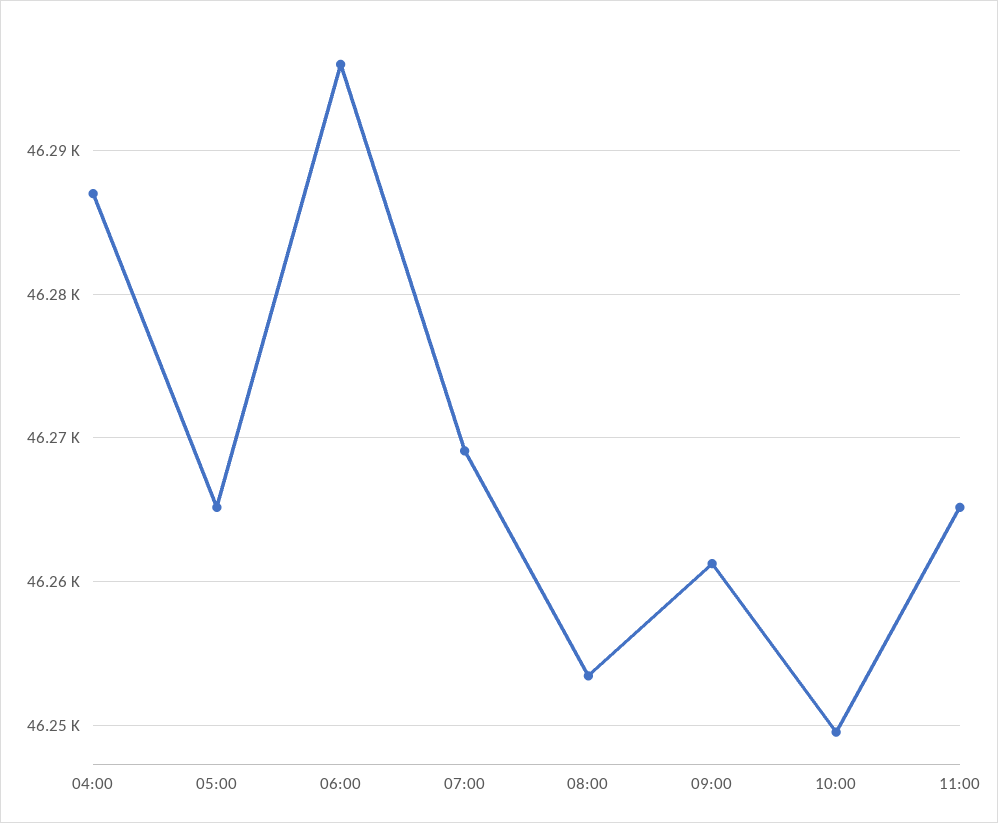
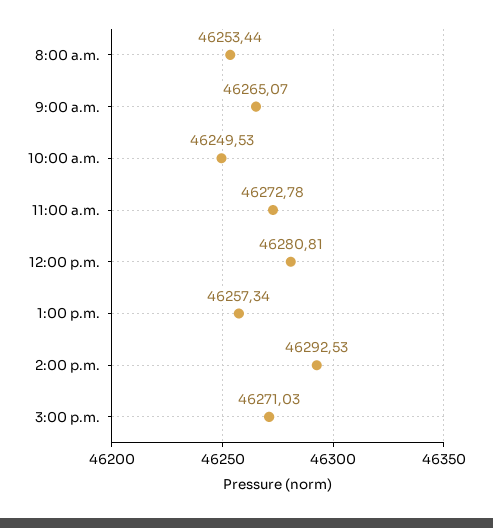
04:00: 46287 -> none
05:00: 46265 -> none
06:00: 46296 -> none
07:00: 46269 -> none
09:00: 46261 -> 46265.07
11:00: 46265 -> 46272.78
12:00 p.m.: none -> 46280.81
1:00 p.m.: none -> 46257.34
2:00 p.m.: none -> 46292.53
3:00 p.m.: none -> 46271.03

